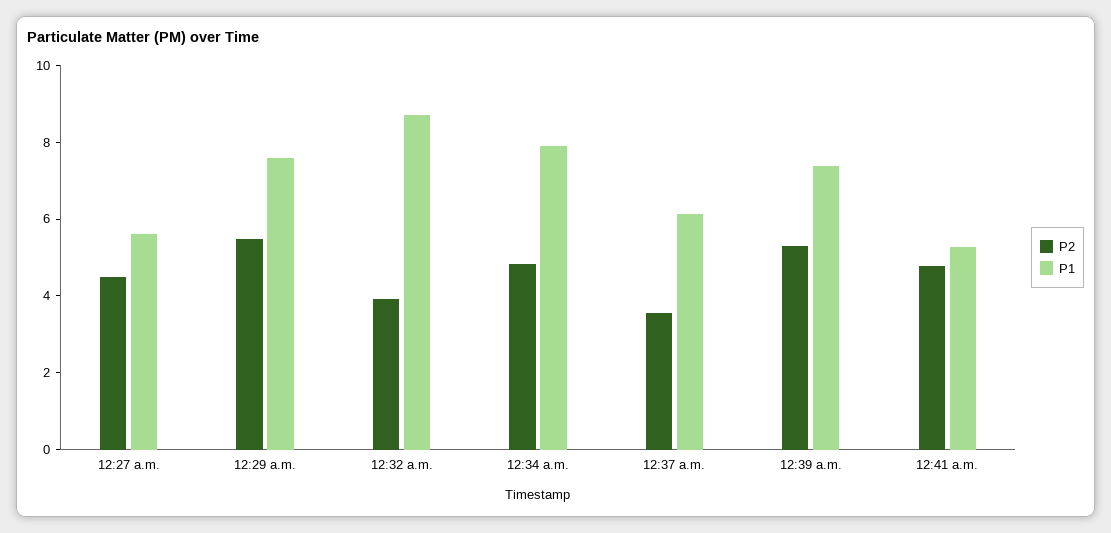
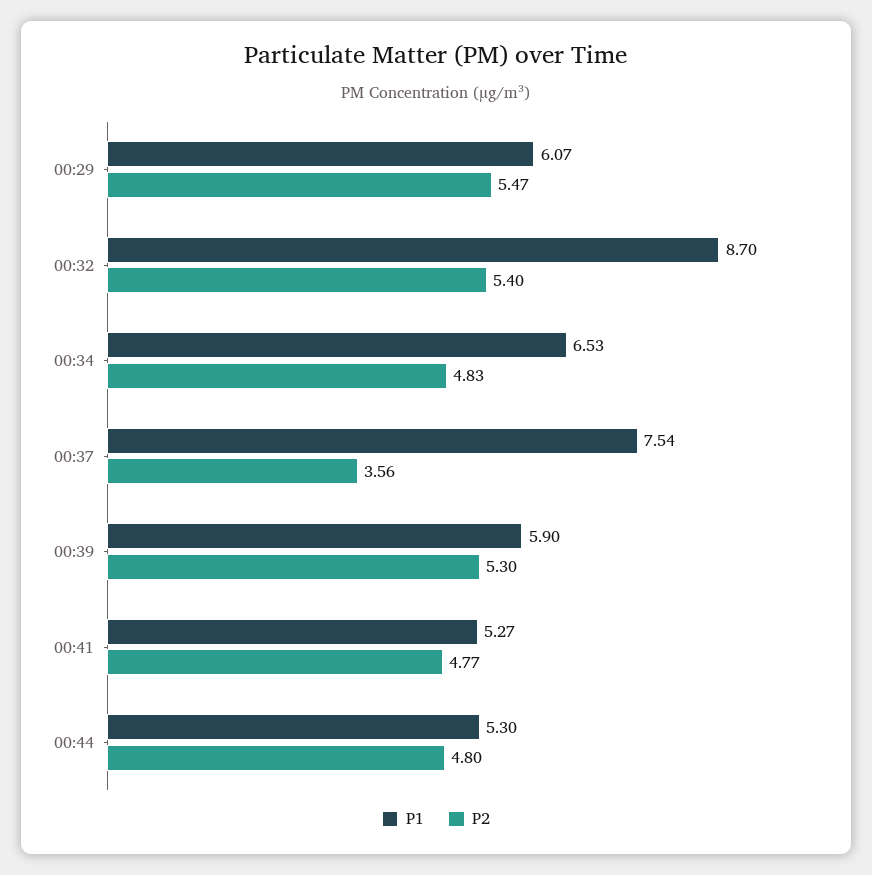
P2, 12:27 a.m.: 4.5 -> none
P1, 12:27 a.m.: 5.5 -> none
P1, 12:29 a.m.: 7.5 -> 6.07
P2, 12:32 a.m.: 4 -> 5.4
P1, 12:34 a.m.: 8 -> 6.53
P1, 12:37 a.m.: 6 -> 7.54
P1, 12:39 a.m.: 7.5 -> 5.9
P1, 00:44: none -> 5.3
P2, 00:44: none -> 4.8

